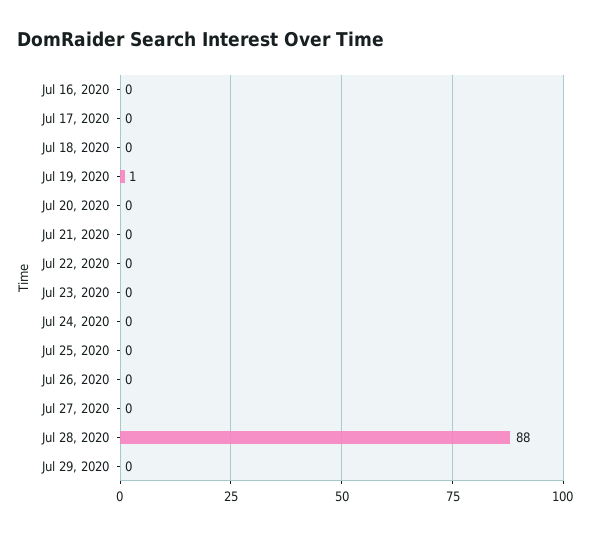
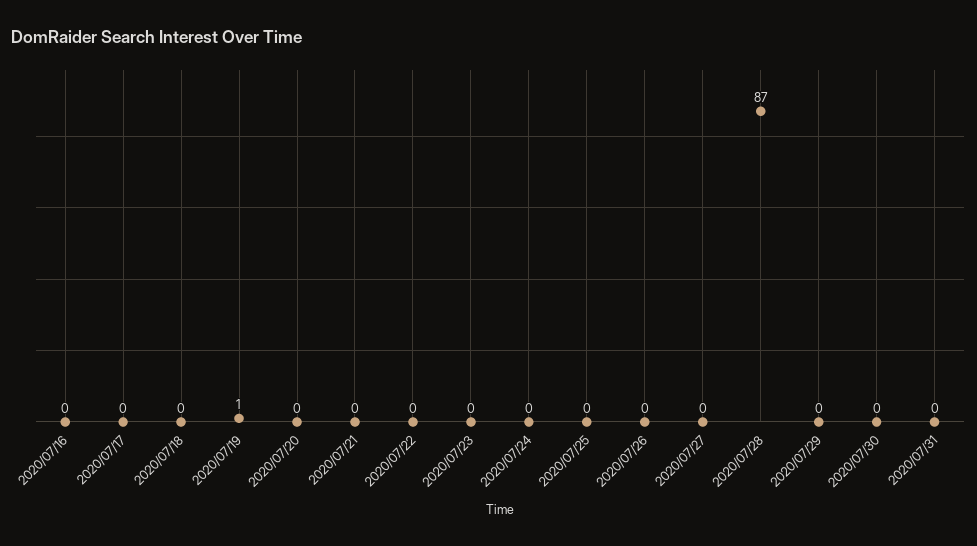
Jul 28, 2020: 88 -> 87
2020/07/30: none -> 0
2020/07/31: none -> 0

